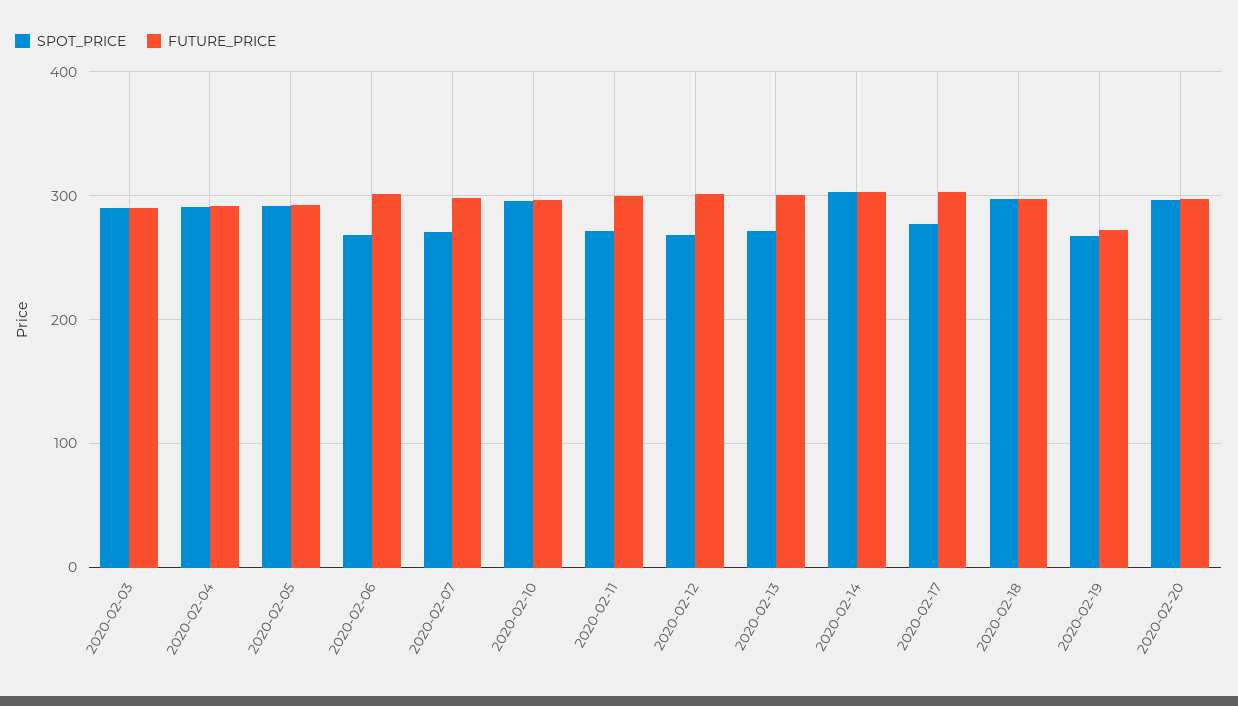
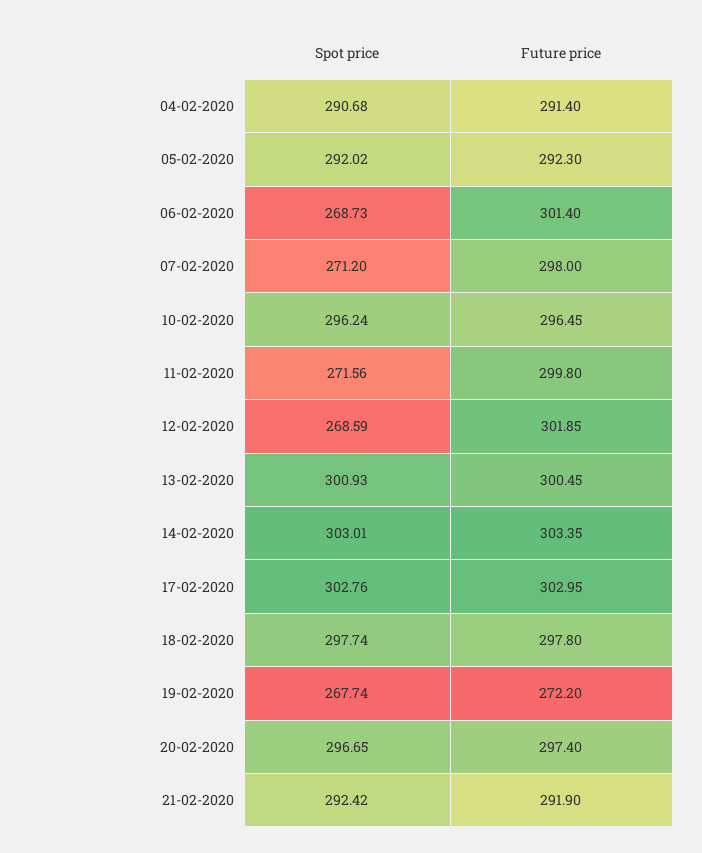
SPOT_PRICE, 2020-02-03: 290 -> none
FUTURE_PRICE, 2020-02-03: 290 -> none
SPOT_PRICE, 2020-02-13: 270 -> 300.93
SPOT_PRICE, 2020-02-17: 280 -> 302.76
SPOT_PRICE, 21-02-2020: none -> 292.42
FUTURE_PRICE, 21-02-2020: none -> 291.9

